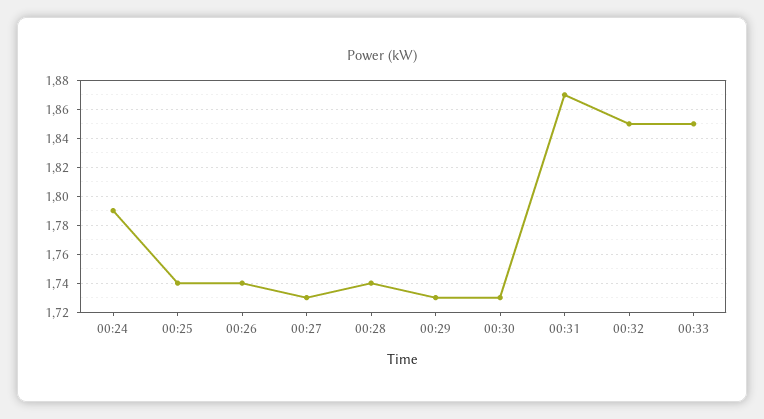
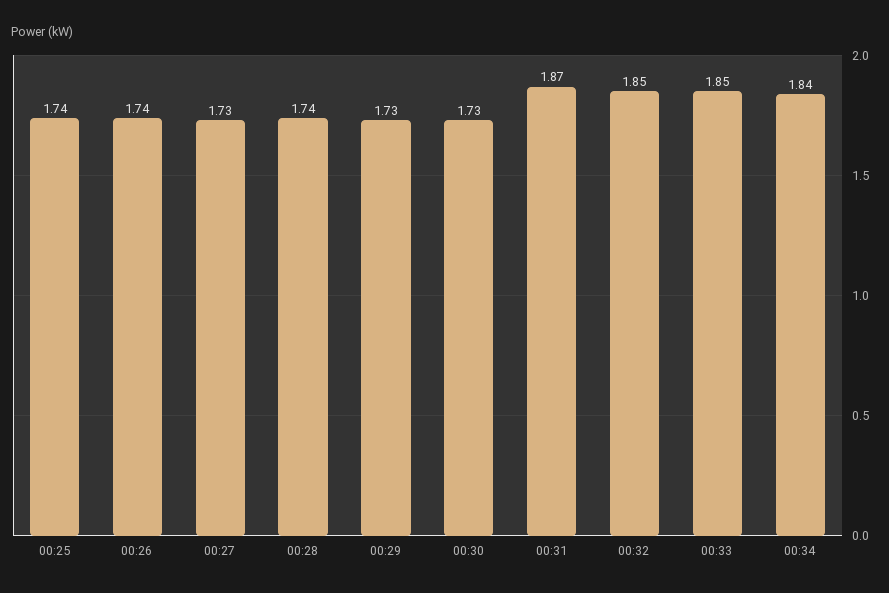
00:24: 1.79 -> none
00:34: none -> 1.84

